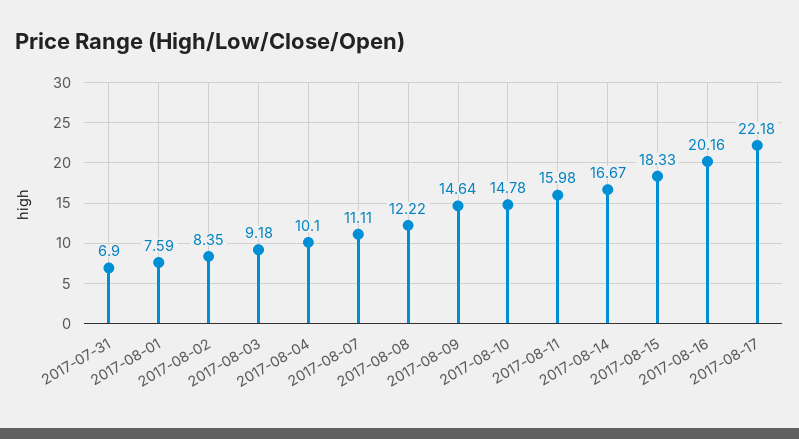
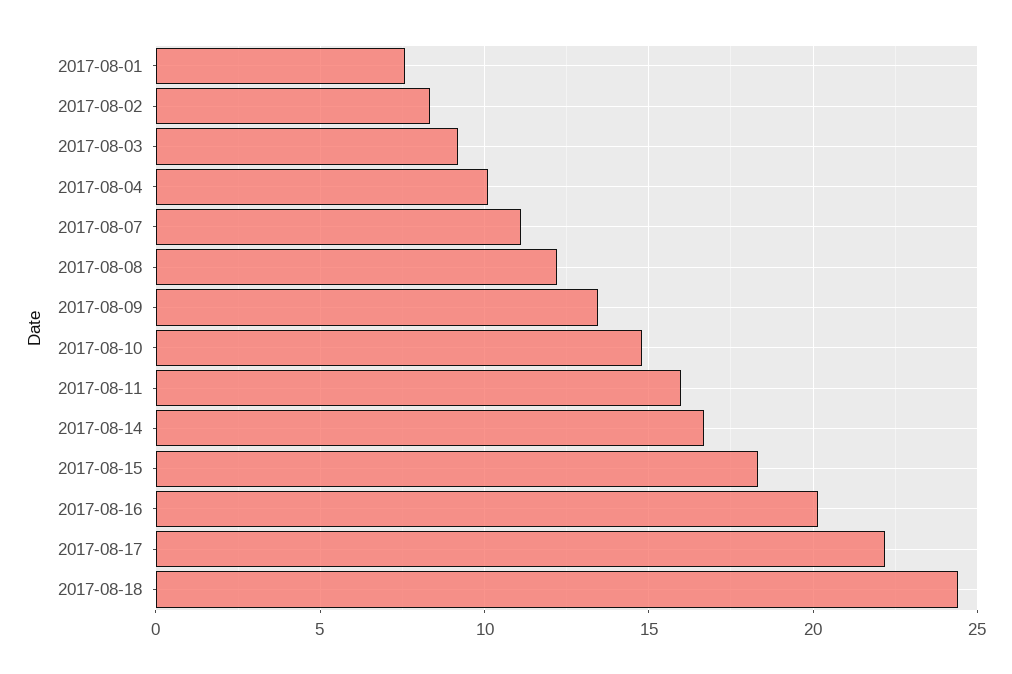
2017-07-31: 6.9 -> none
2017-08-09: 14.64 -> 13.5
2017-08-18: none -> 24.5

